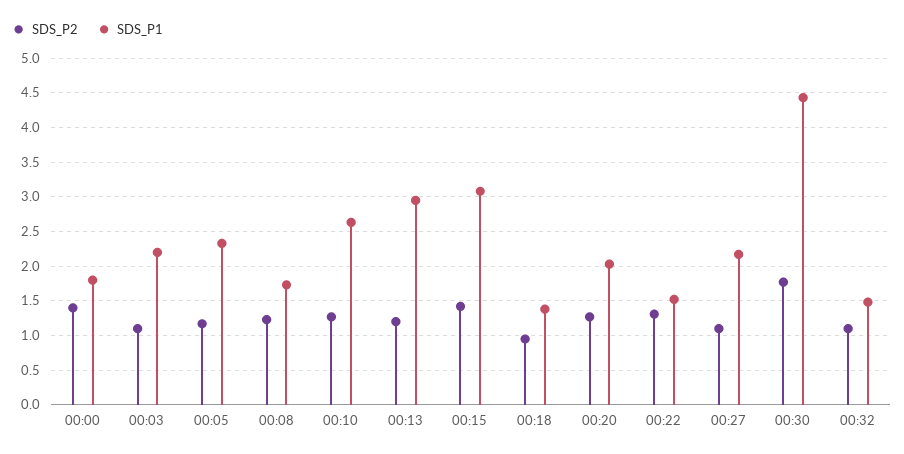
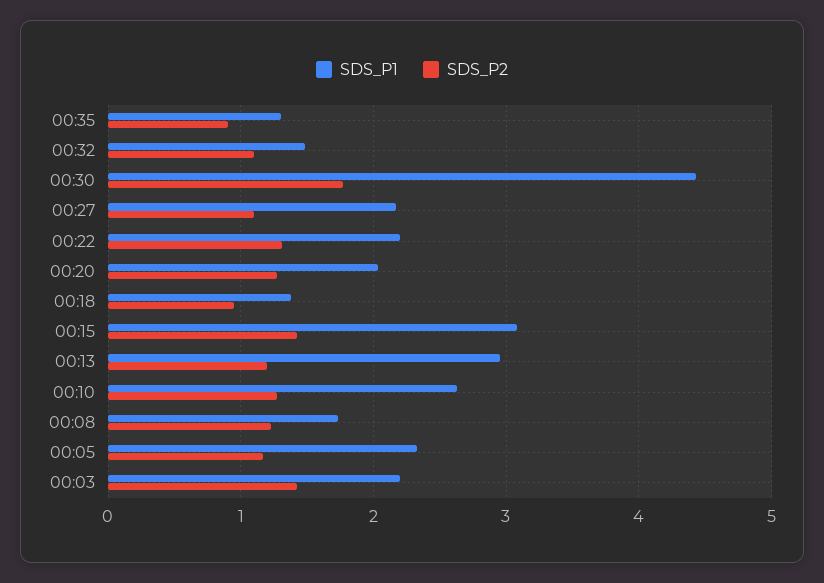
SDS_P2, 00:00: 1.4 -> none
SDS_P1, 00:00: 1.8 -> none
SDS_P2, 00:03: 1.1 -> 1.4
SDS_P1, 00:22: 1.5 -> 2.2
SDS_P1, 00:35: none -> 1.3
SDS_P2, 00:35: none -> 0.9

